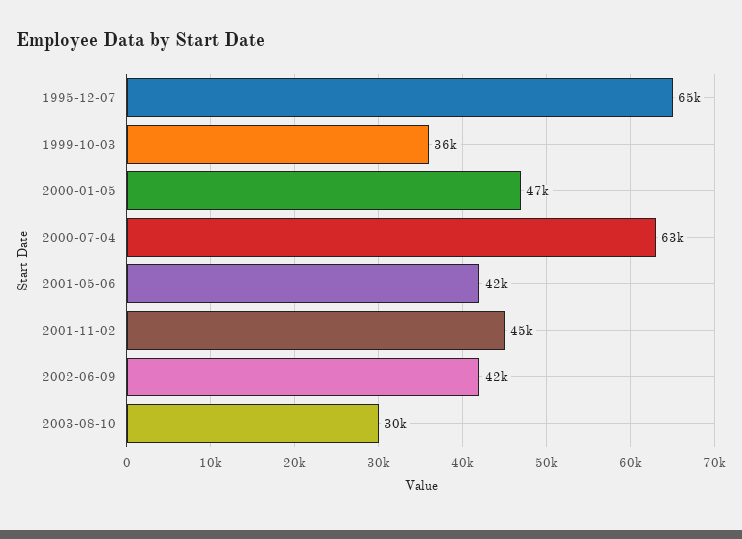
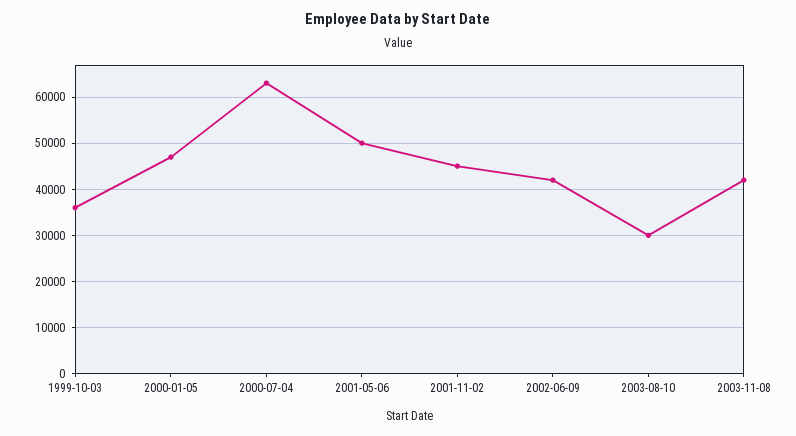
1995-12-07: 65000 -> none
2001-05-06: 42000 -> 50000
2003-11-08: none -> 42000

